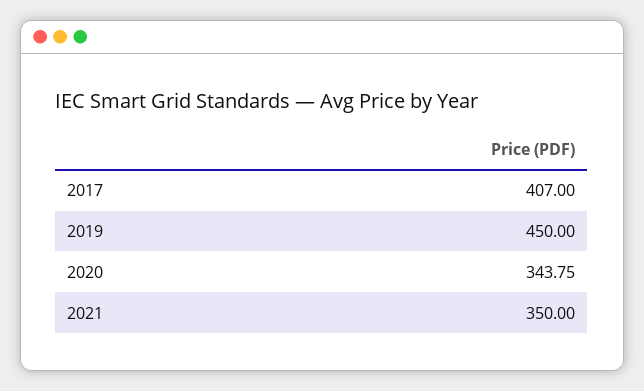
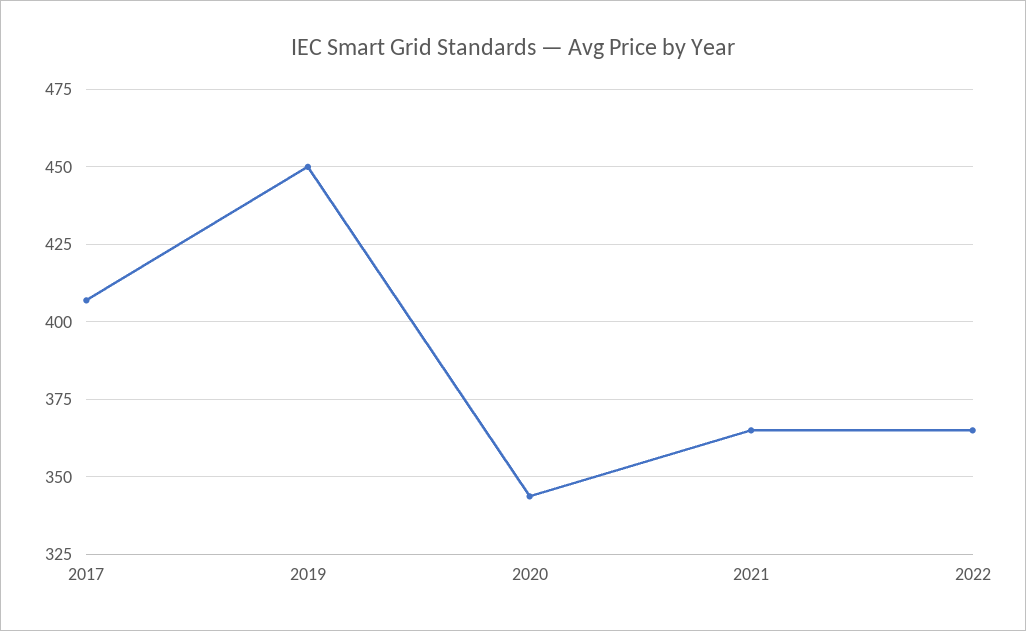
2021: 350 -> 365
2022: none -> 365

